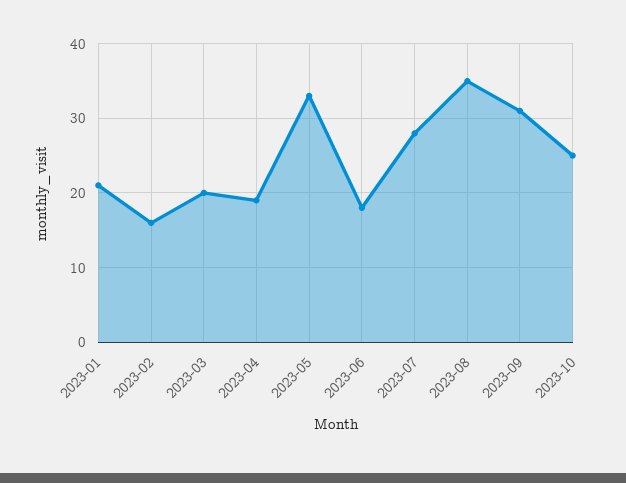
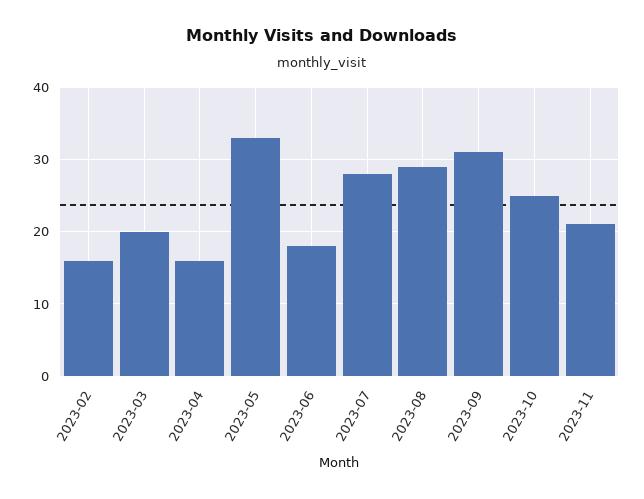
2023-01: 21 -> none
2023-04: 19 -> 16
2023-08: 35 -> 29
2023-11: none -> 21

